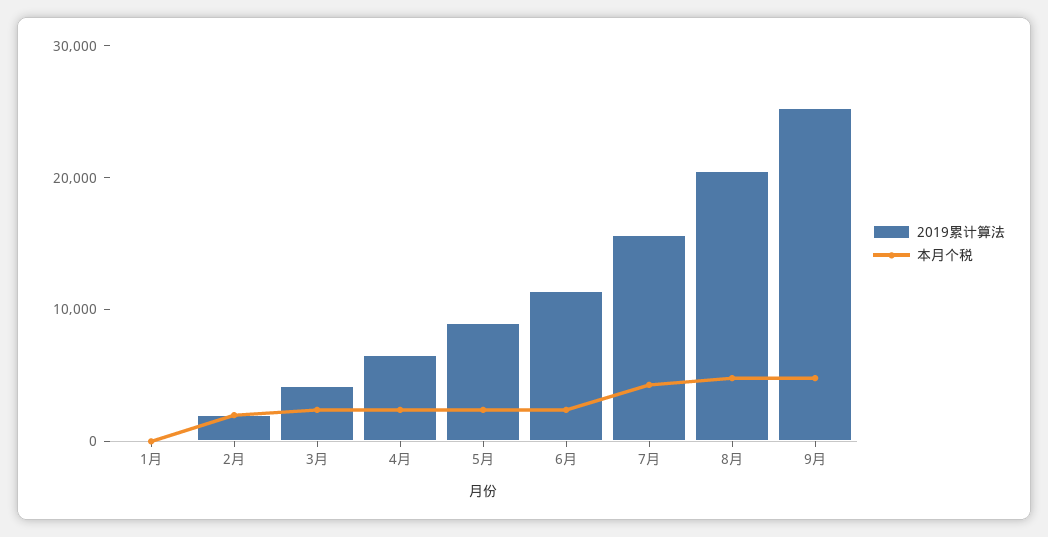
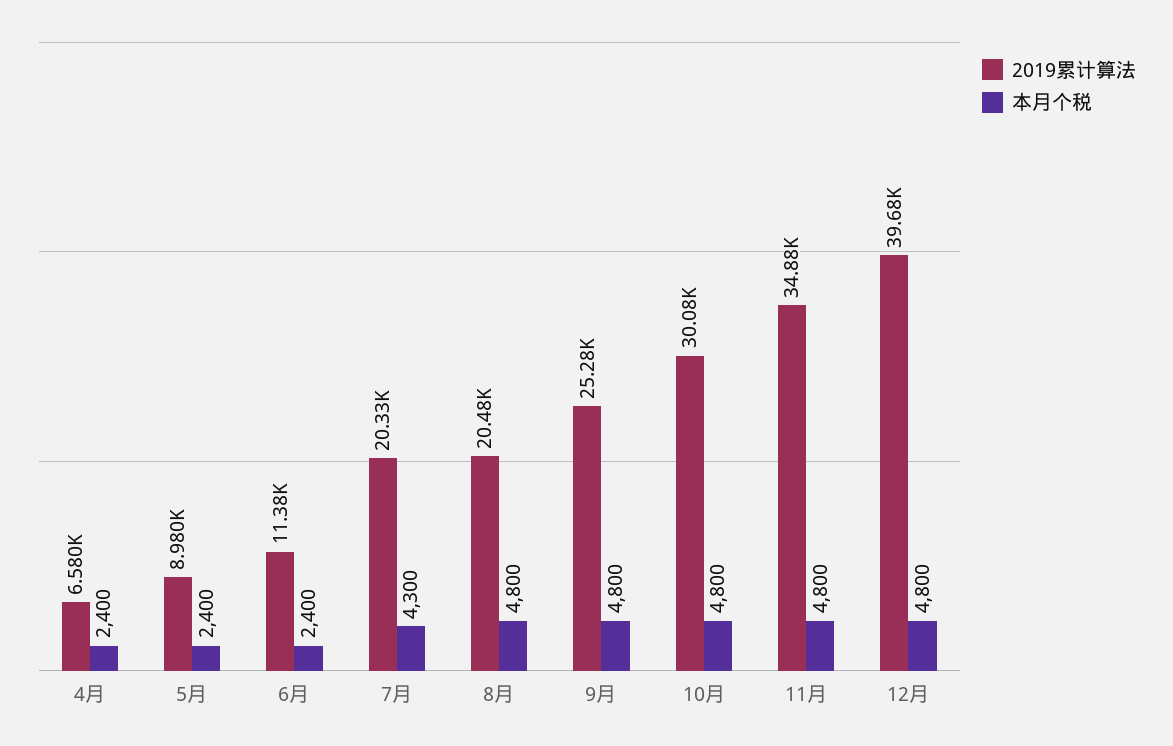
2019累计算法, 1月: 0 -> none
本月个税, 1月: 0 -> none
2019累计算法, 2月: 2000 -> none
本月个税, 2月: 2000 -> none
2019累计算法, 3月: 4000 -> none
本月个税, 3月: 2000 -> none
2019累计算法, 7月: 16000 -> 20330
2019累计算法, 10月: none -> 30080
本月个税, 10月: none -> 4800
2019累计算法, 11月: none -> 34880
本月个税, 11月: none -> 4800
2019累计算法, 12月: none -> 39680
本月个税, 12月: none -> 4800

